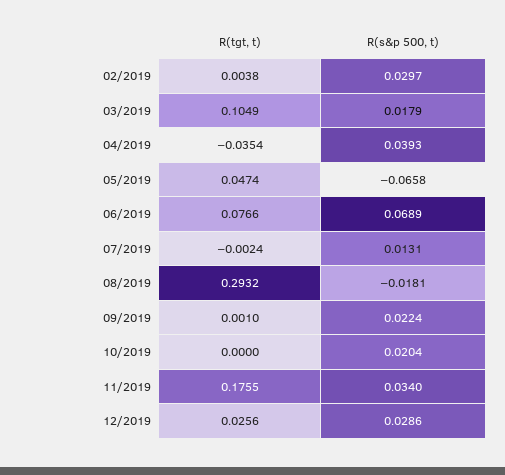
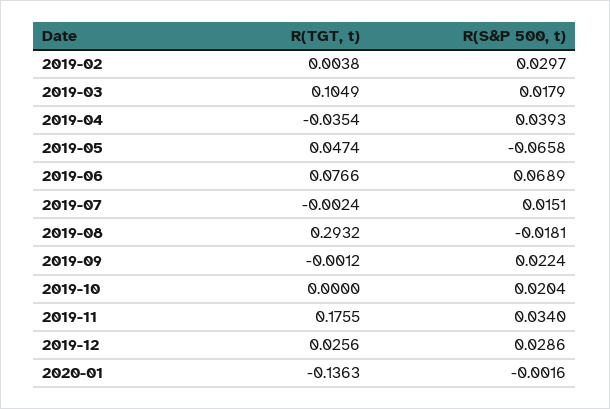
R(s&p 500, t), 07/2019: 0.0131 -> 0.0151
R(tgt, t), 09/2019: 0.001 -> -0.0012
R(tgt, t), 2020-01: none -> -0.1363
R(s&p 500, t), 2020-01: none -> -0.0016

